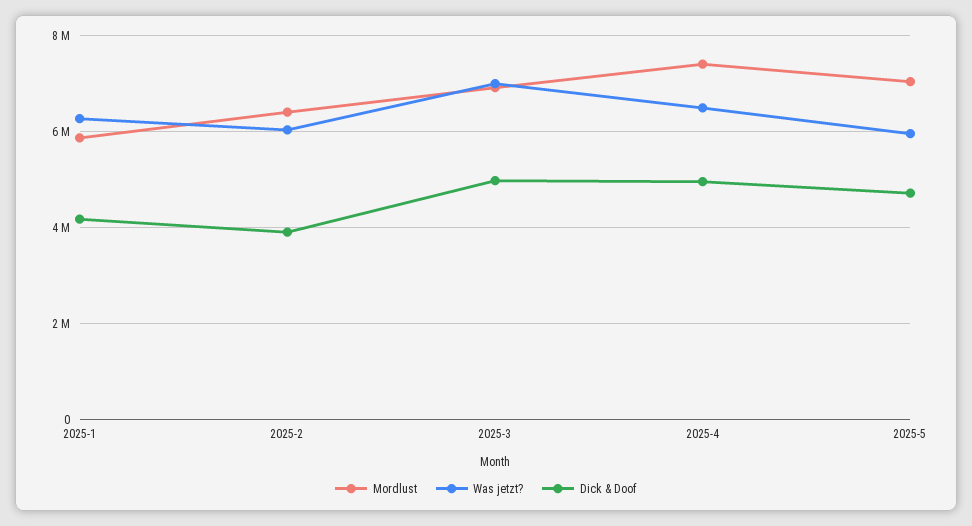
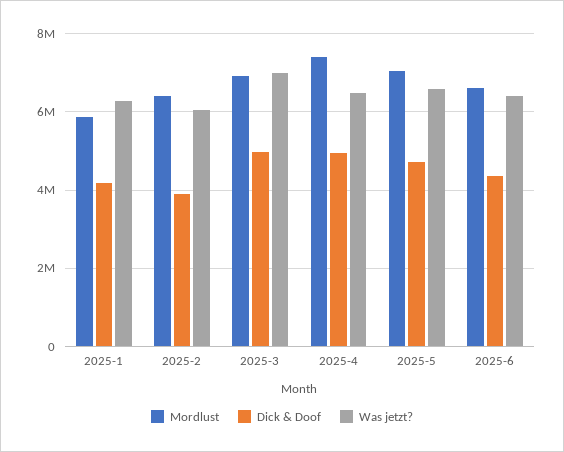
Was jetzt?, 2025-5: 6000000 -> 6600000
Mordlust, 2025-6: none -> 6600000
Dick & Doof, 2025-6: none -> 4400000
Was jetzt?, 2025-6: none -> 6400000

